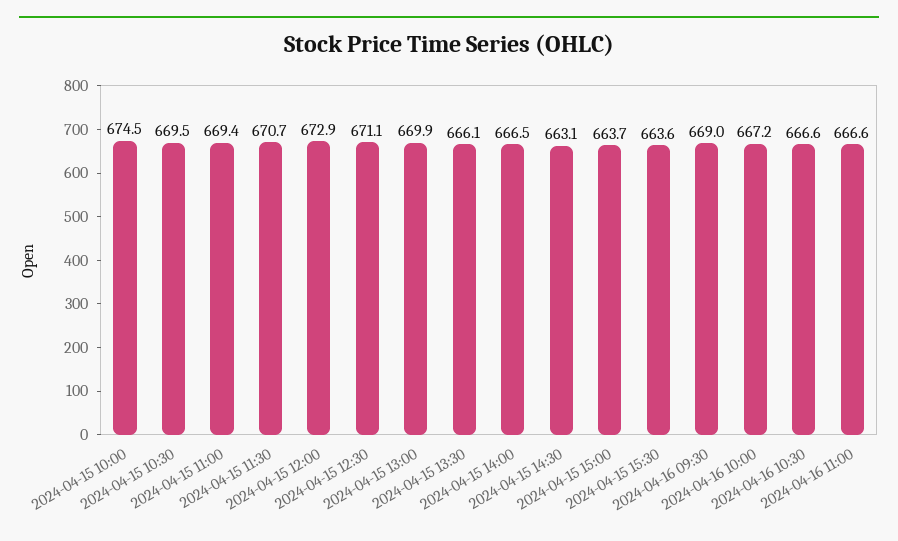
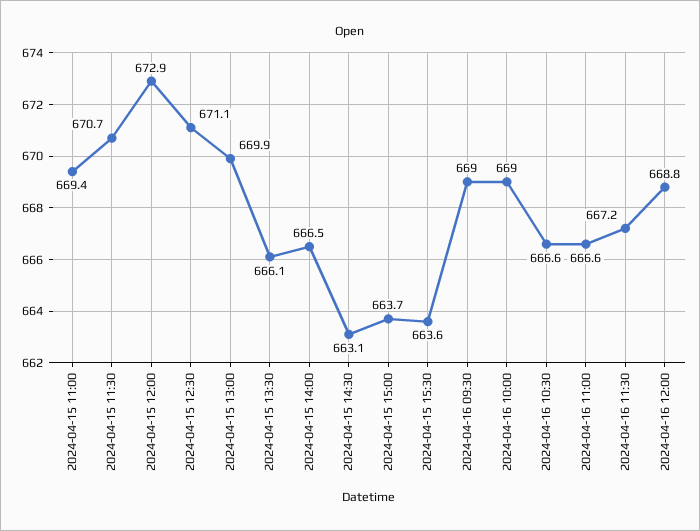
2024-04-15 10:00: 674.5 -> none
2024-04-15 10:30: 669.5 -> none
2024-04-16 10:00: 667.2 -> 669
2024-04-16 11:30: none -> 667.2
2024-04-16 12:00: none -> 668.8

